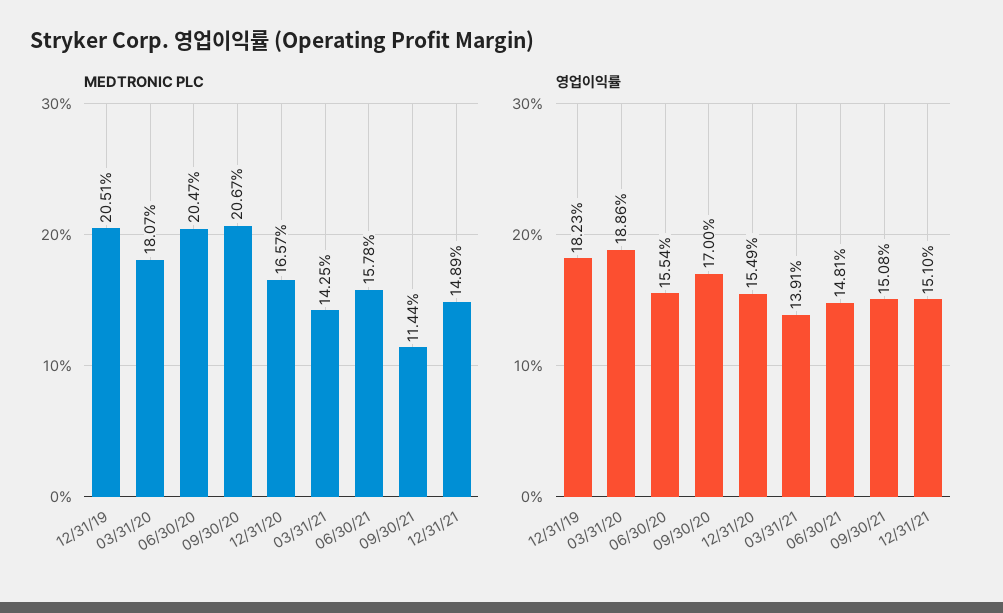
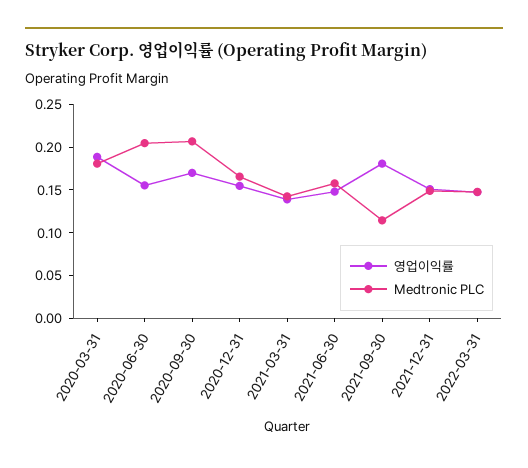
MEDTRONIC PLC, 12/31/19: 0.2051 -> none
영업이익률, 12/31/19: 0.1823 -> none
영업이익률, 09/30/21: 0.1508 -> 0.18
영업이익률, 2022-03-31: none -> 0.15
MEDTRONIC PLC, 2022-03-31: none -> 0.15

